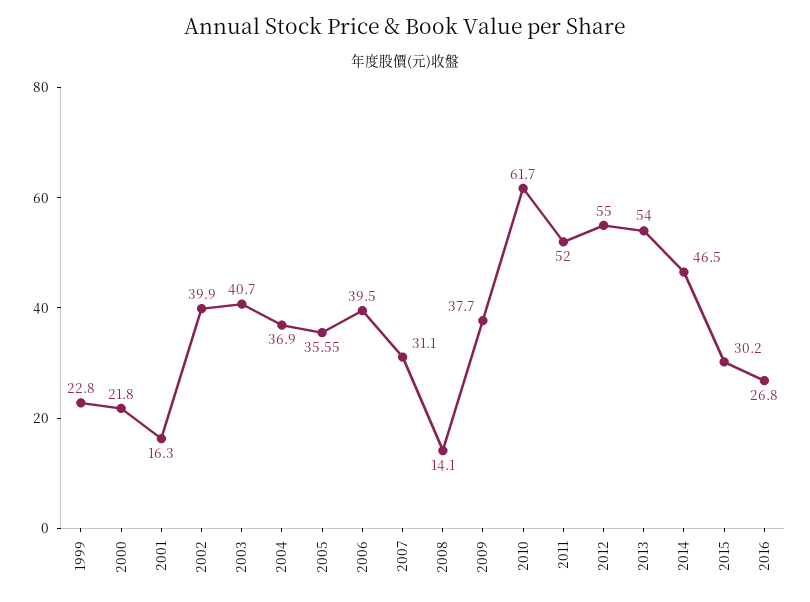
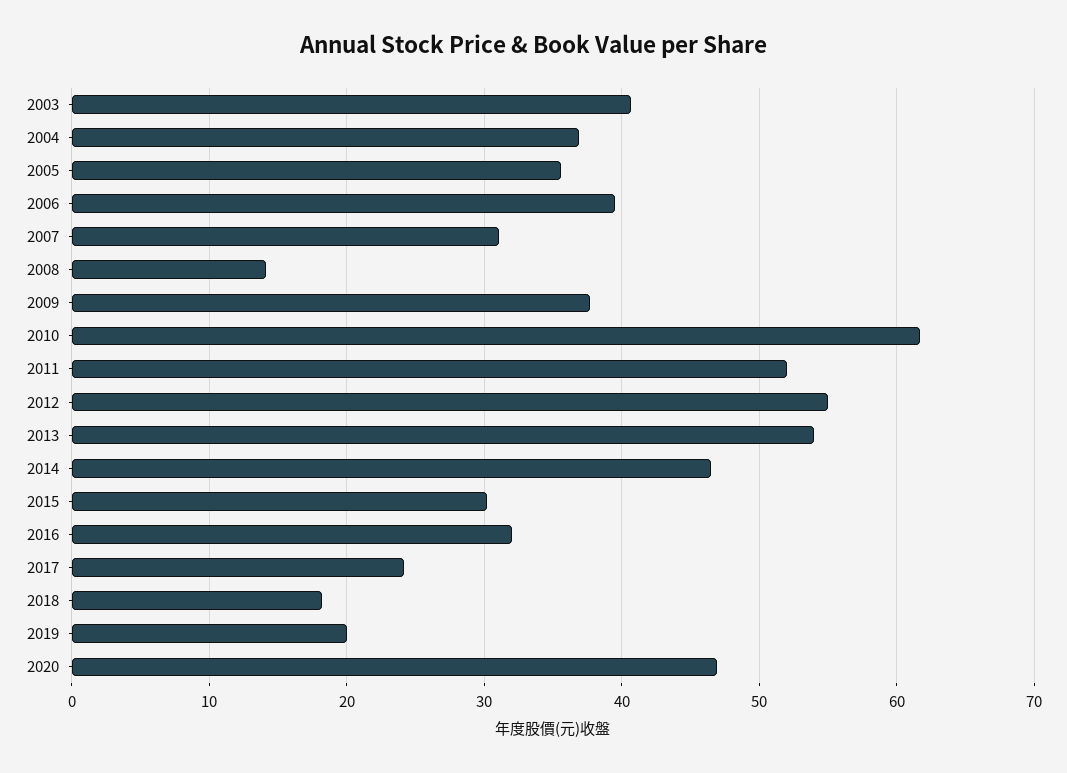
1999: 22.8 -> none
2000: 21.8 -> none
2001: 16.3 -> none
2002: 39.9 -> none
2016: 26.8 -> 32
2017: none -> 24
2018: none -> 18
2019: none -> 20
2020: none -> 47

